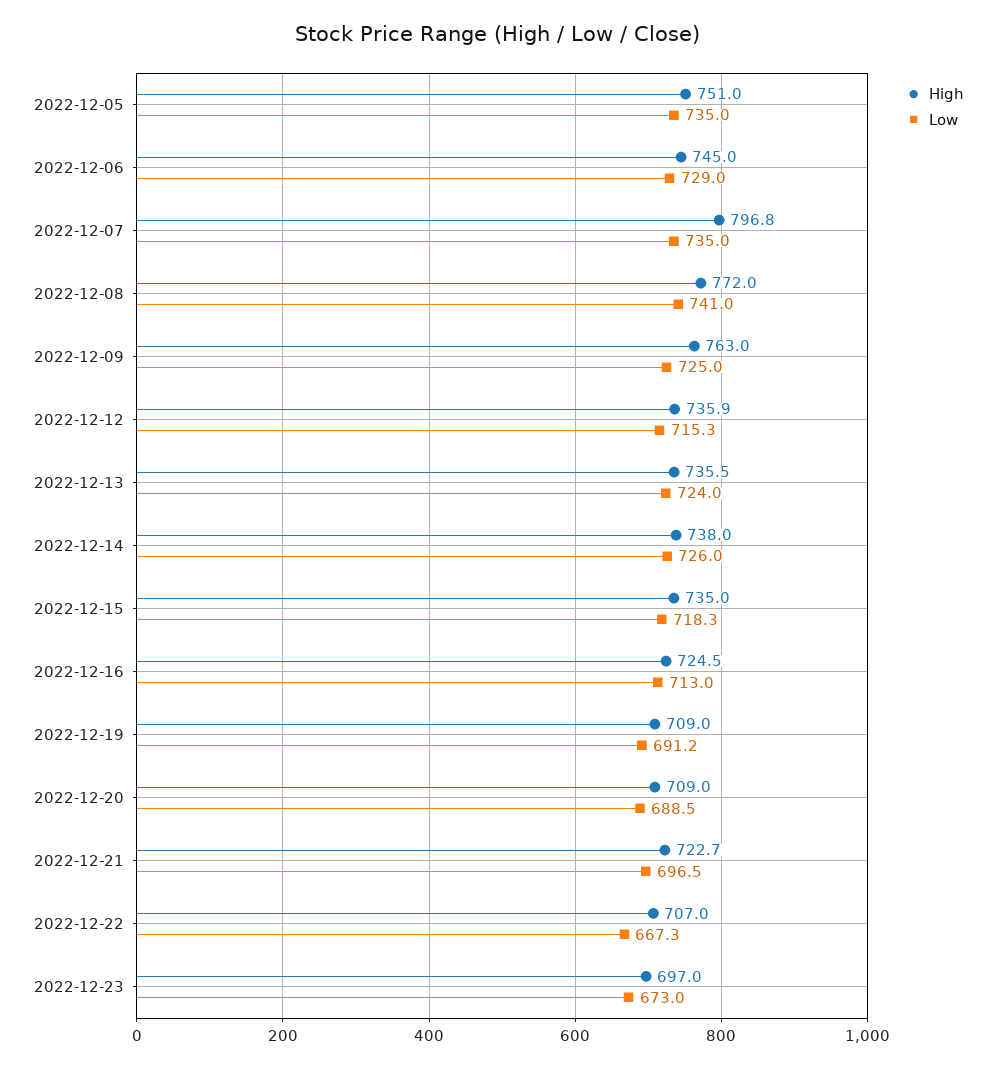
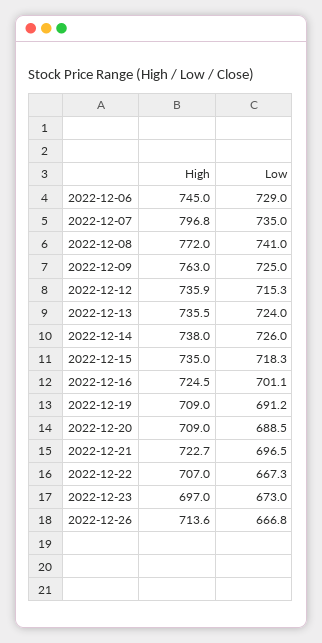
High, 2022-12-05: 751 -> none
Low, 2022-12-05: 735 -> none
Low, 2022-12-16: 713 -> 701.1
High, 2022-12-26: none -> 713.6
Low, 2022-12-26: none -> 666.8

